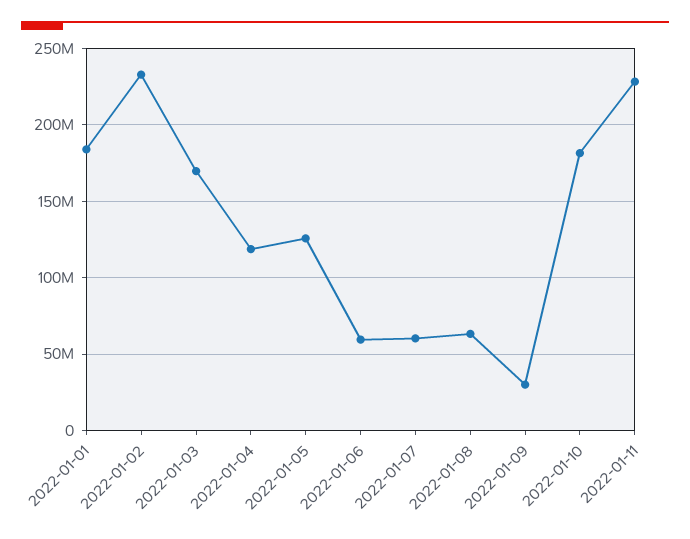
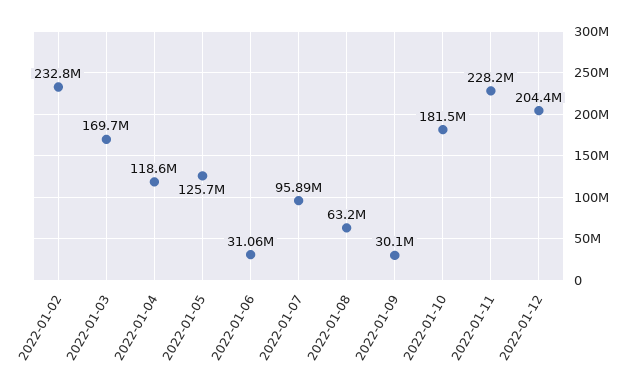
2022-01-01: 185000000 -> none
2022-01-06: 60000000 -> 31060000
2022-01-07: 60000000 -> 95890000
2022-01-12: none -> 204400000

